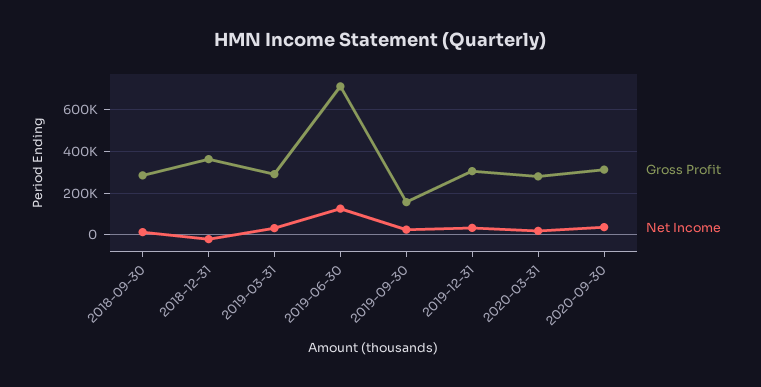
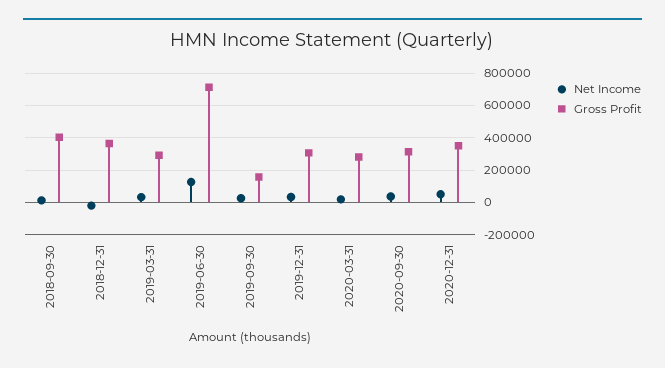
Gross Profit, 2018-09-30: 300000 -> 400000
Net Income, 2020-12-31: none -> 50000
Gross Profit, 2020-12-31: none -> 350000

